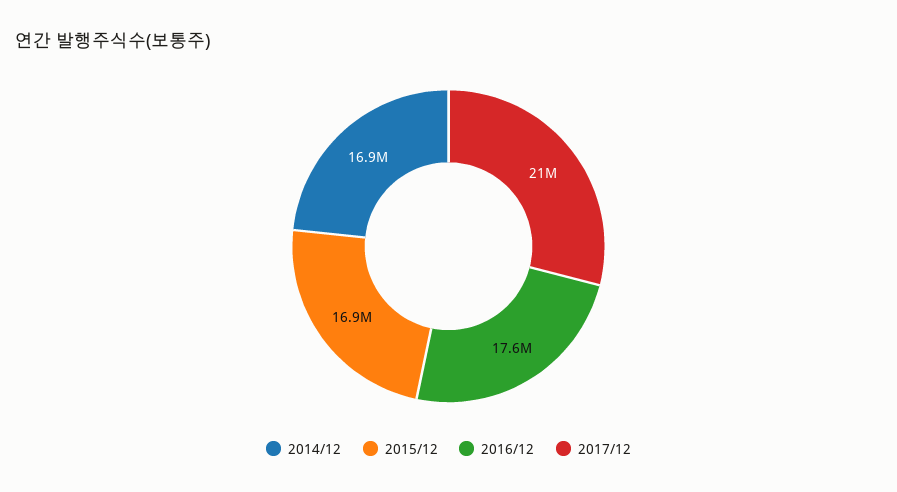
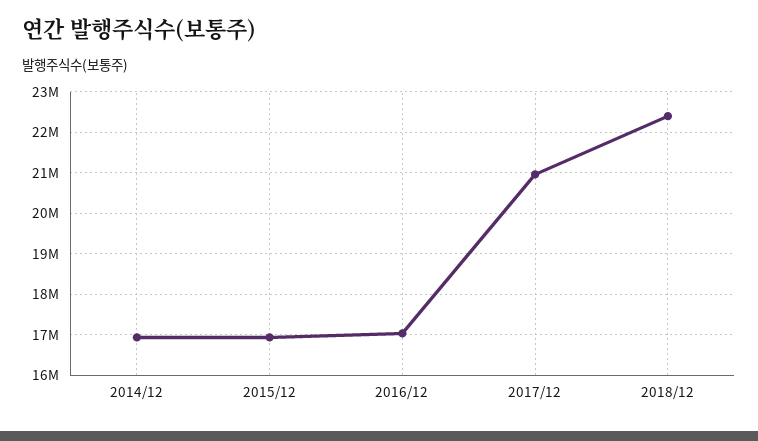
2016/12: 17600000 -> 17000000
2018/12: none -> 22400000

